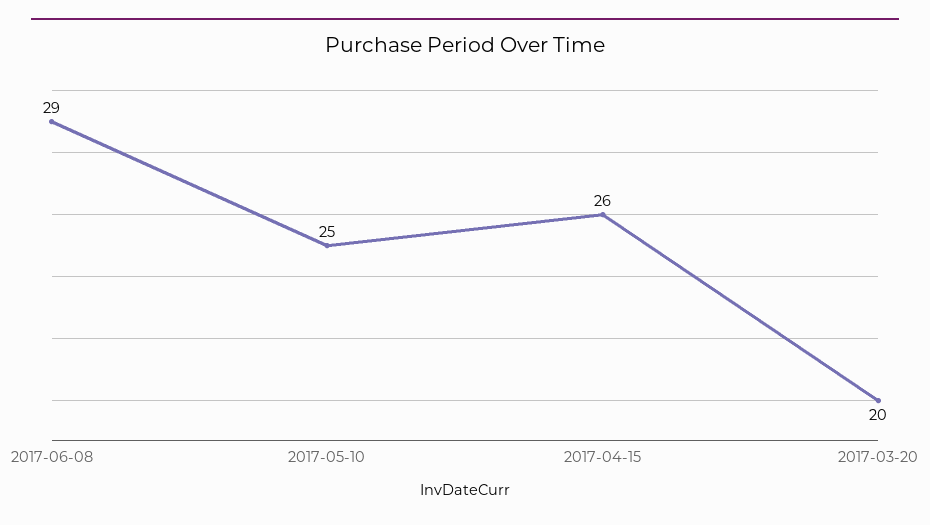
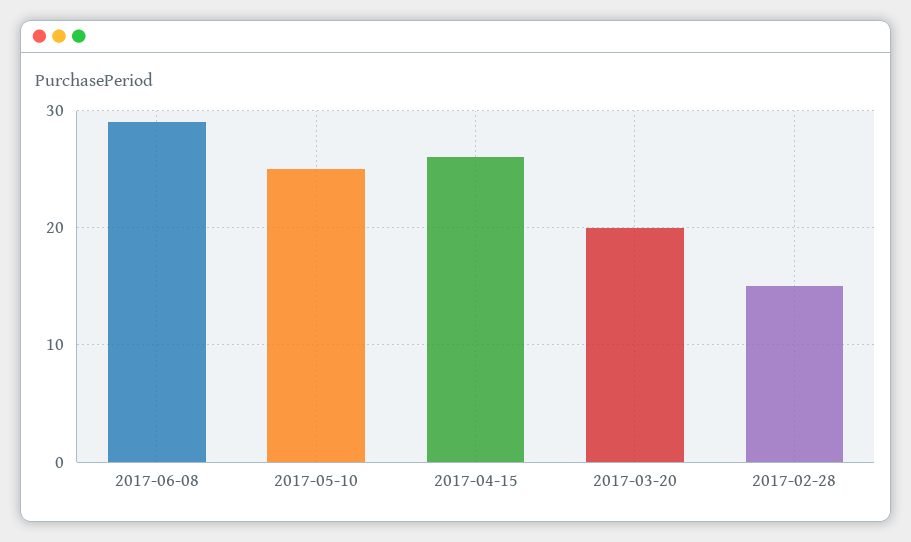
2017-02-28: none -> 15

